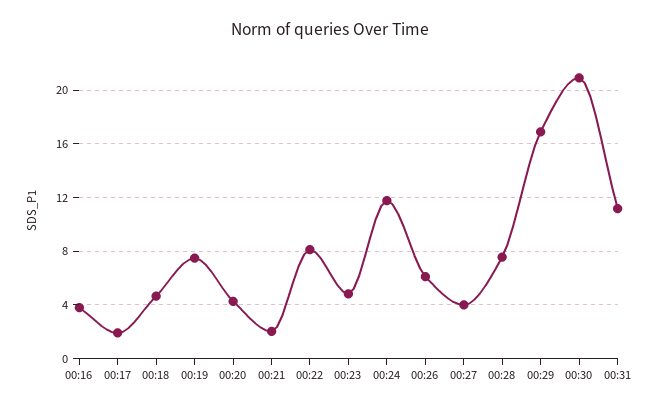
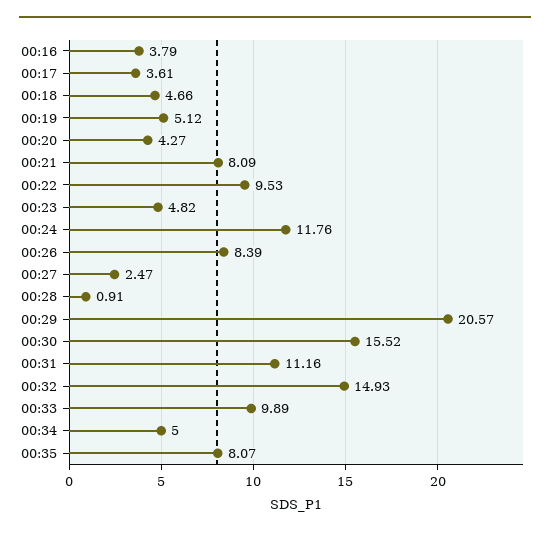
00:17: 2 -> 3.61
00:19: 7.5 -> 5.12
00:21: 2 -> 8.09
00:22: 8 -> 9.53
00:26: 6 -> 8.39
00:27: 4 -> 2.47
00:28: 7.5 -> 0.91
00:29: 17 -> 20.57
00:30: 21 -> 15.52
00:32: none -> 14.93
00:33: none -> 9.89
00:34: none -> 5
00:35: none -> 8.07

